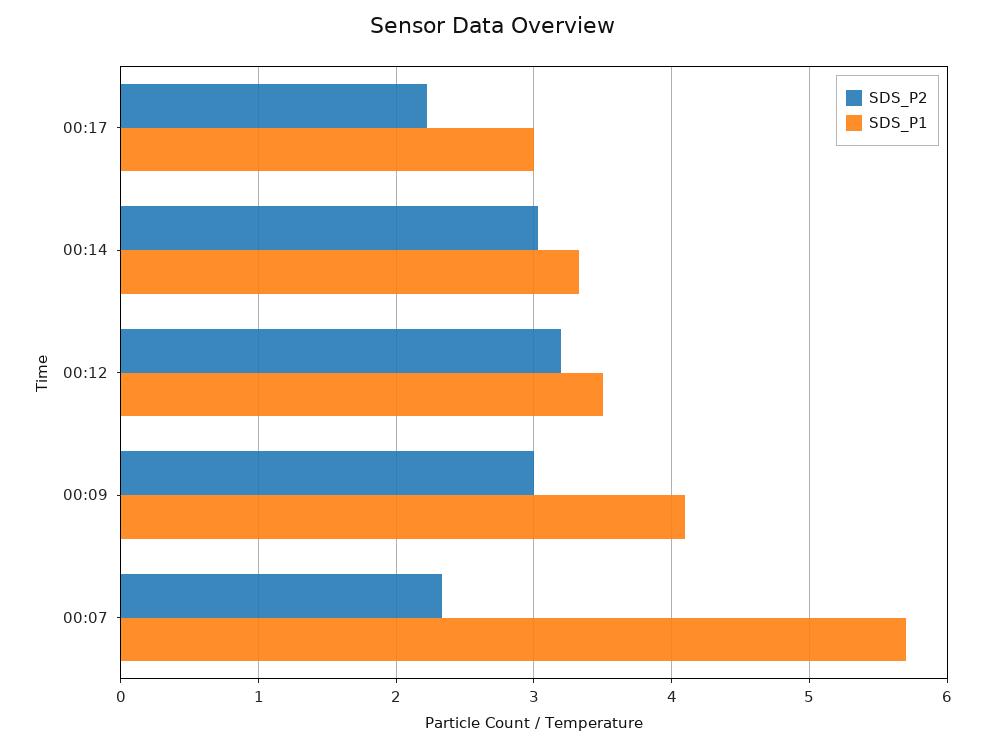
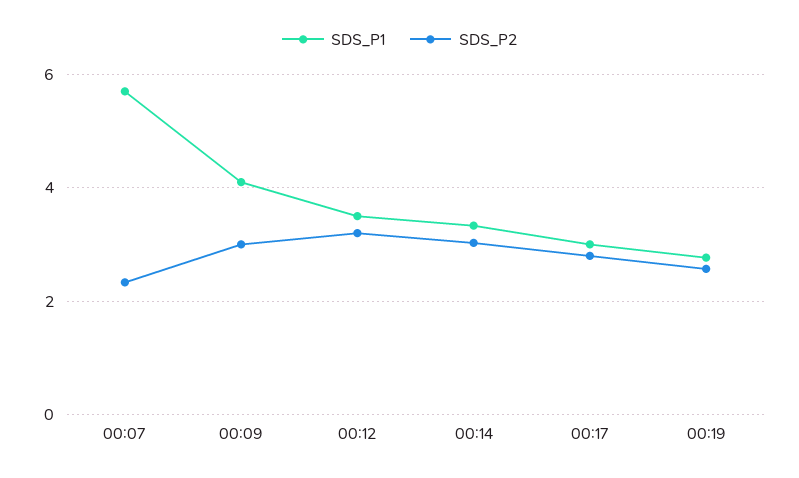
SDS_P2, 00:17: 2.2 -> 2.8
SDS_P1, 00:19: none -> 2.8
SDS_P2, 00:19: none -> 2.6

